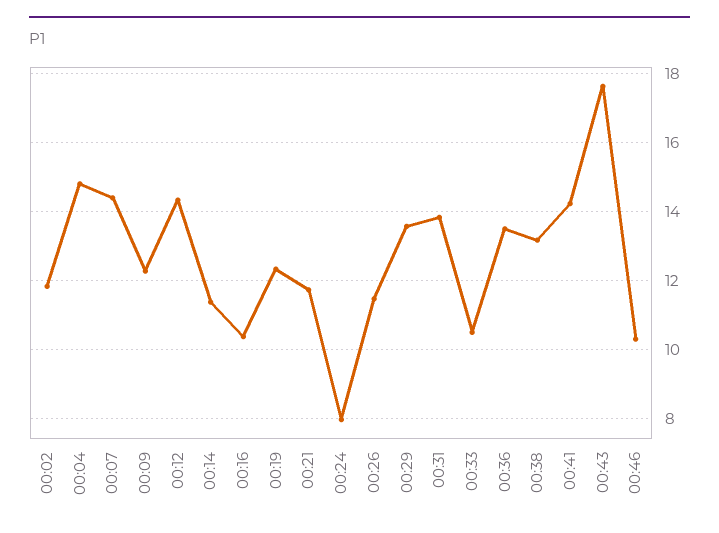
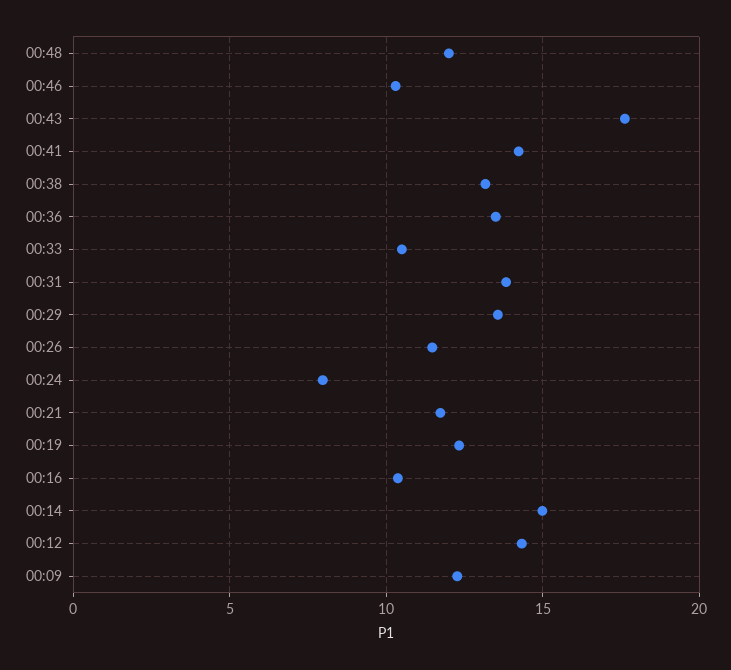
00:02: 11.8 -> none
00:04: 14.8 -> none
00:07: 14.4 -> none
00:14: 11.4 -> 15
00:48: none -> 12

